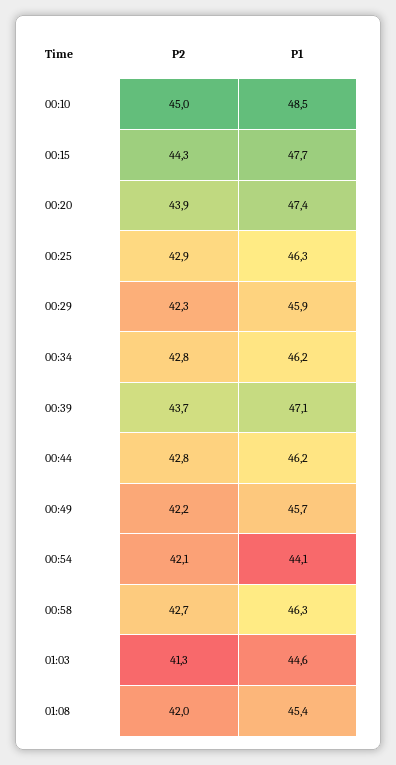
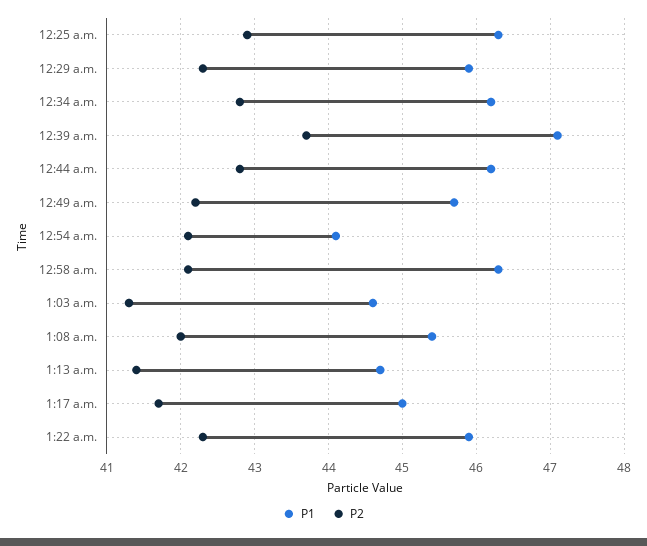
P2, 00:10: 45 -> none
P1, 00:10: 48.5 -> none
P2, 00:15: 44.3 -> none
P1, 00:15: 47.7 -> none
P2, 00:20: 43.9 -> none
P1, 00:20: 47.4 -> none
P2, 00:58: 42.7 -> 42.1
P1, 1:13 a.m.: none -> 44.7
P2, 1:13 a.m.: none -> 41.4
P1, 1:17 a.m.: none -> 45
P2, 1:17 a.m.: none -> 41.7
P1, 1:22 a.m.: none -> 45.9
P2, 1:22 a.m.: none -> 42.3

